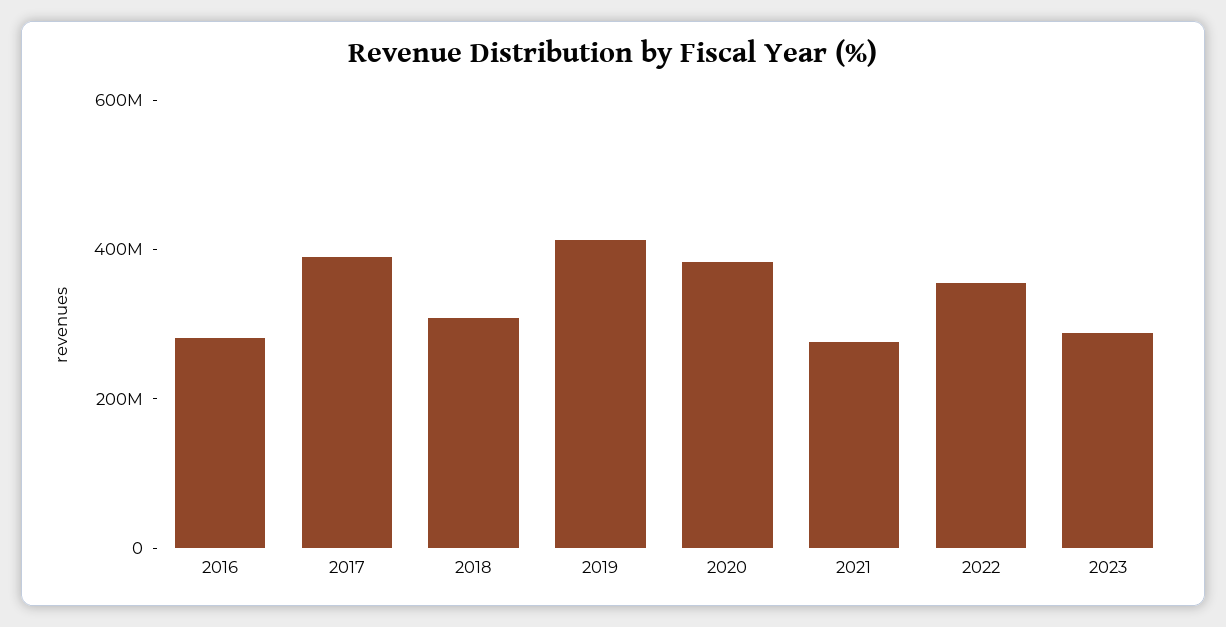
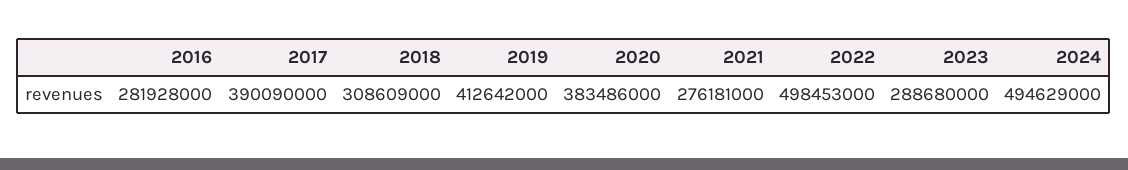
2022: 350000000 -> 498453000
2024: none -> 494629000

